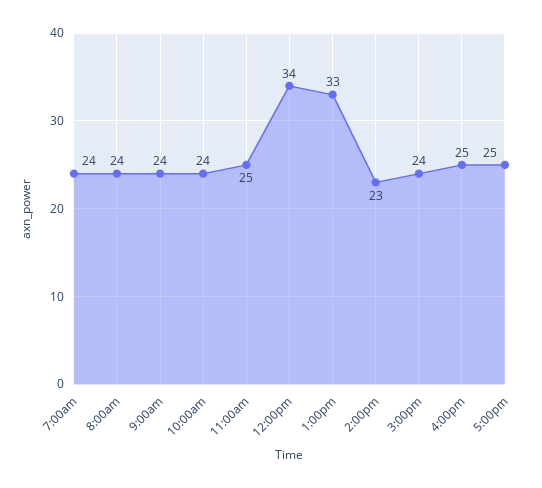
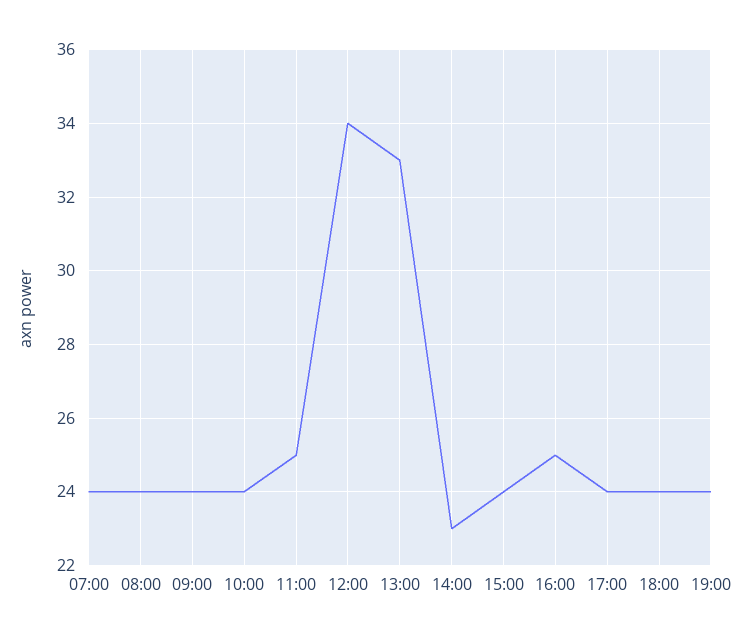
5:00pm: 25 -> 24
18:00: none -> 24
19:00: none -> 24

